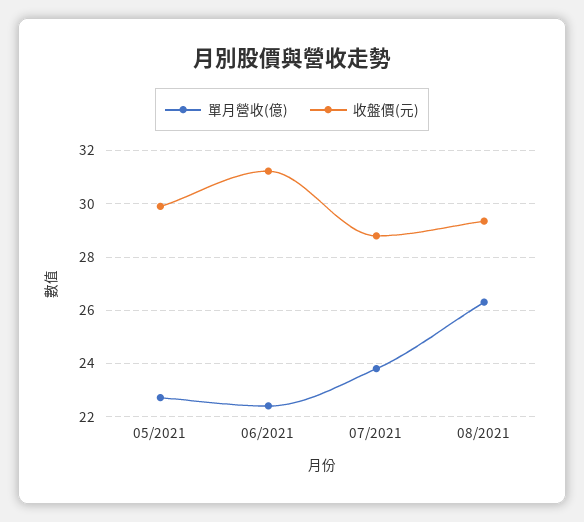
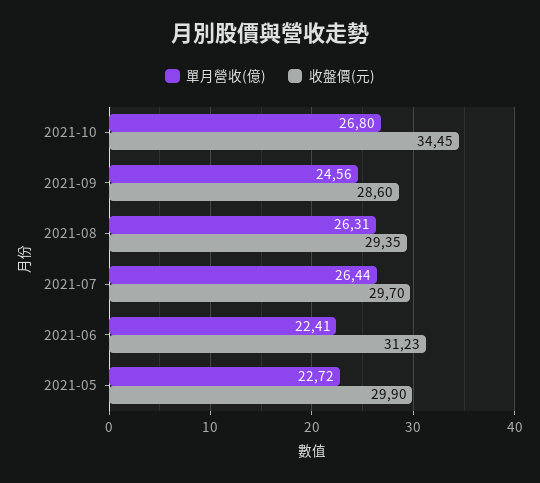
單月營收(億), 07/2021: 23.75 -> 26.44
收盤價(元), 07/2021: 28.75 -> 29.7
單月營收(億), 2021-10: none -> 26.8
收盤價(元), 2021-10: none -> 34.45
單月營收(億), 2021-09: none -> 24.56
收盤價(元), 2021-09: none -> 28.6

